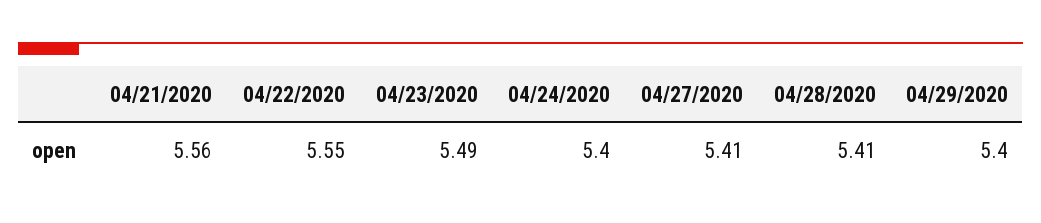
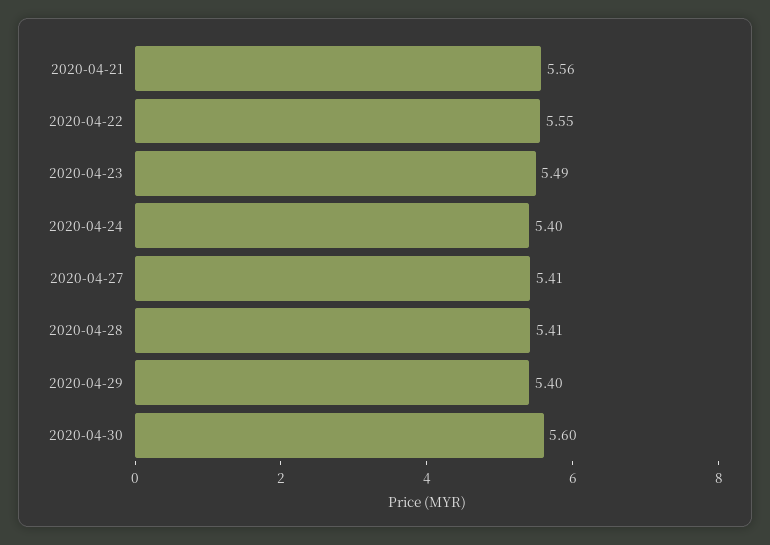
2020-04-30: none -> 5.6

